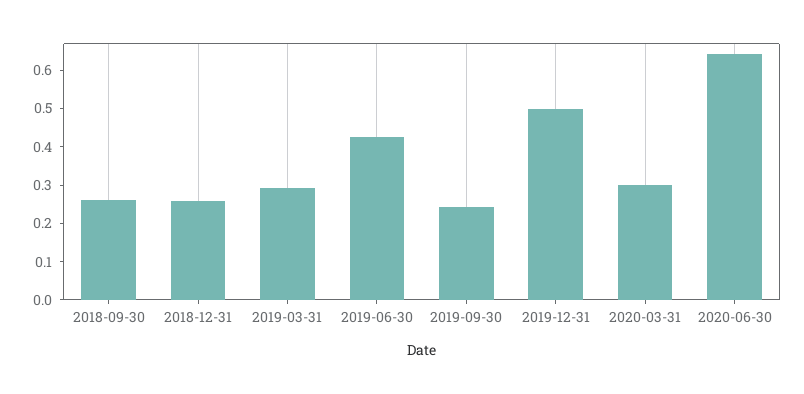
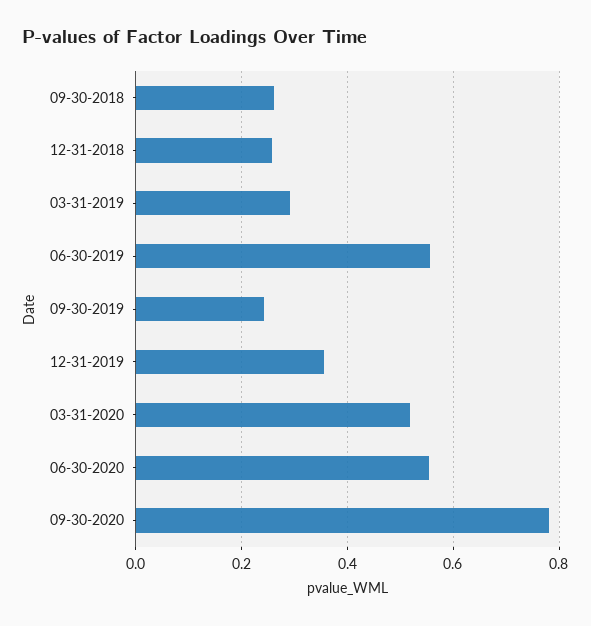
2019-06-30: 0.425 -> 0.56
2019-12-31: 0.5 -> 0.36
2020-03-31: 0.3 -> 0.52
2020-06-30: 0.65 -> 0.56
09-30-2020: none -> 0.78

